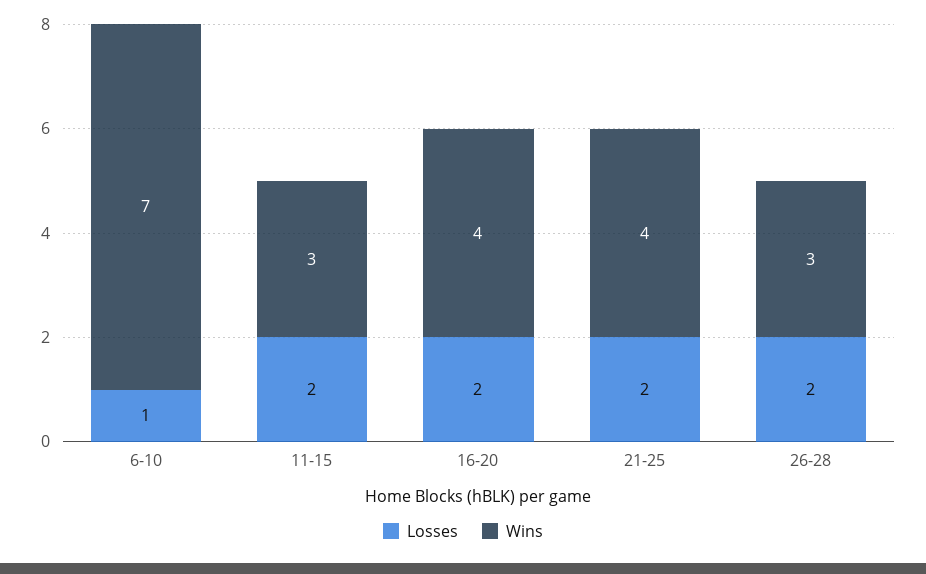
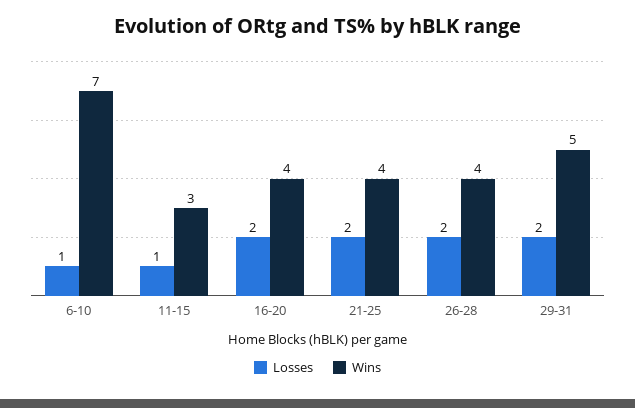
Losses, 11-15: 2 -> 1
Wins, 26-28: 3 -> 4
Losses, 29-31: none -> 2
Wins, 29-31: none -> 5

